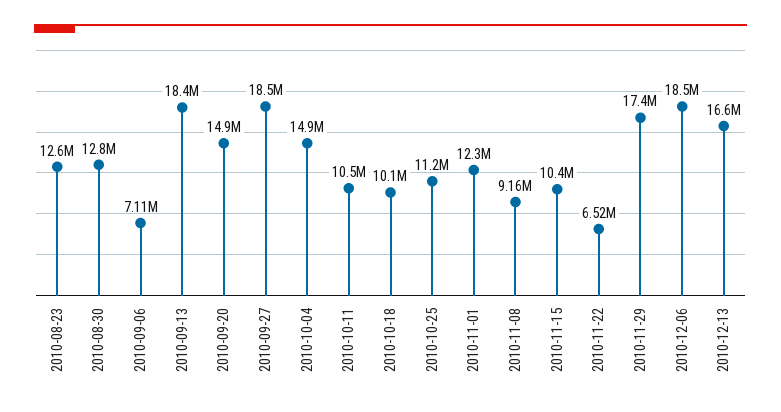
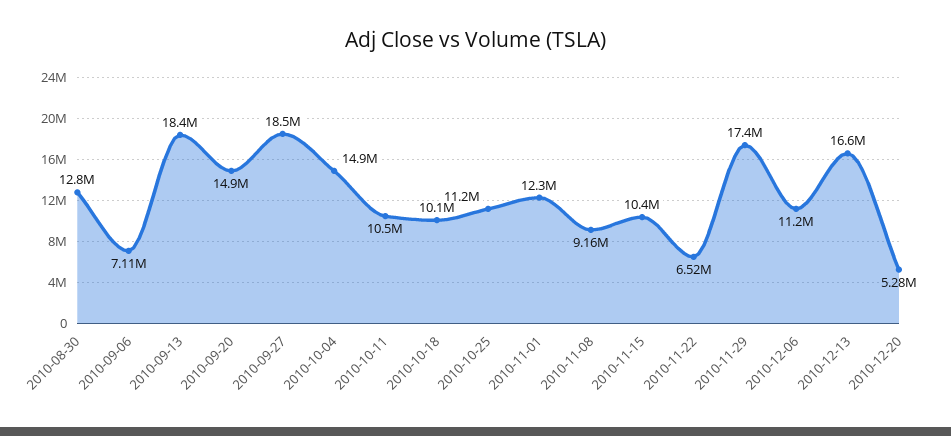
2010-08-23: 12600000 -> none
2010-12-06: 18500000 -> 11200000
2010-12-20: none -> 5280000

